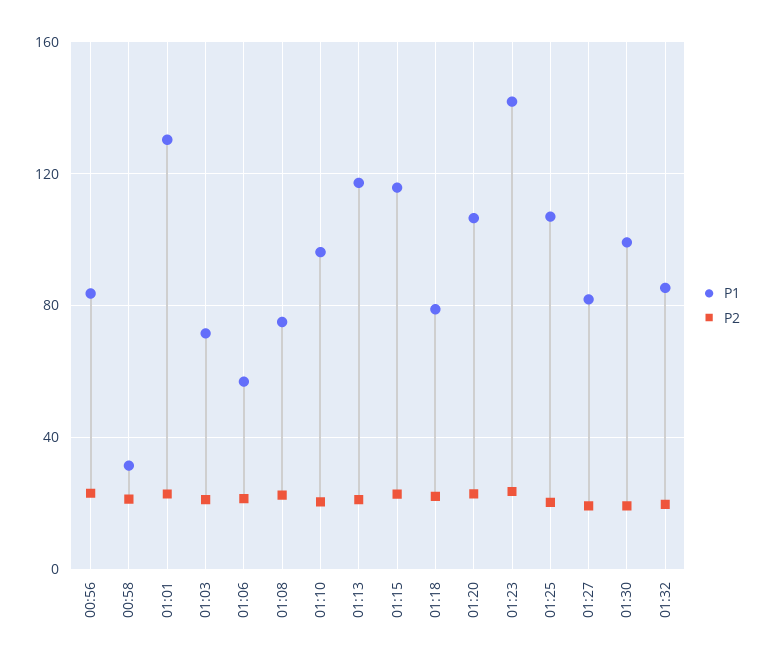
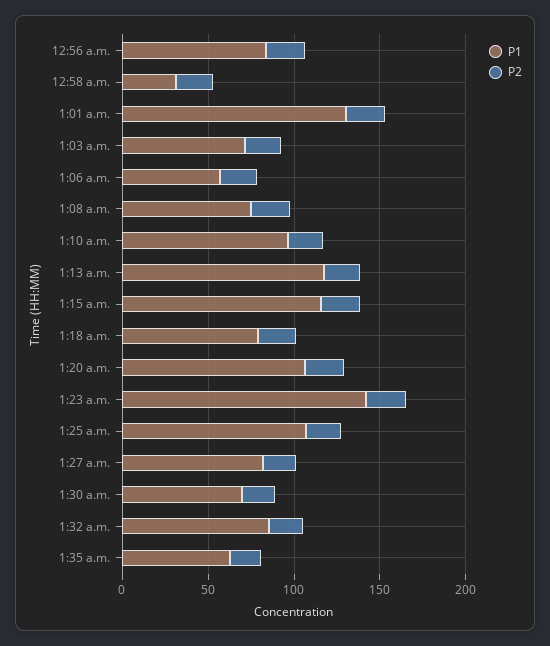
P1, 01:30: 100 -> 70
P1, 1:35 a.m.: none -> 60
P2, 1:35 a.m.: none -> 20

